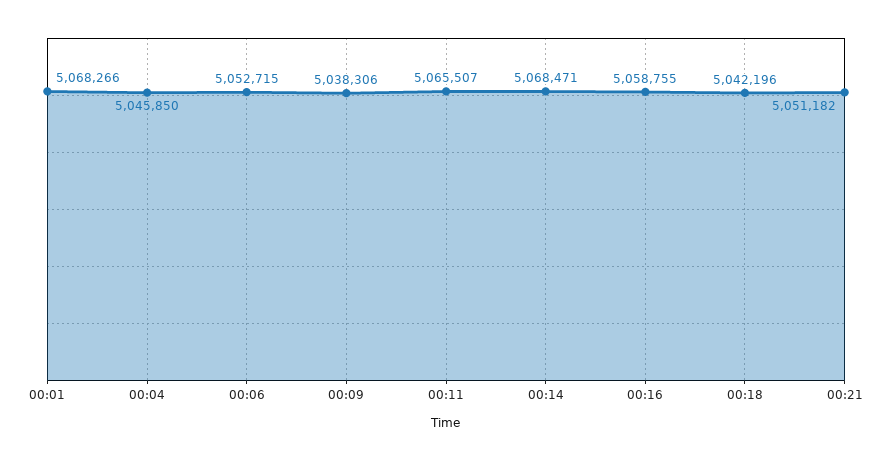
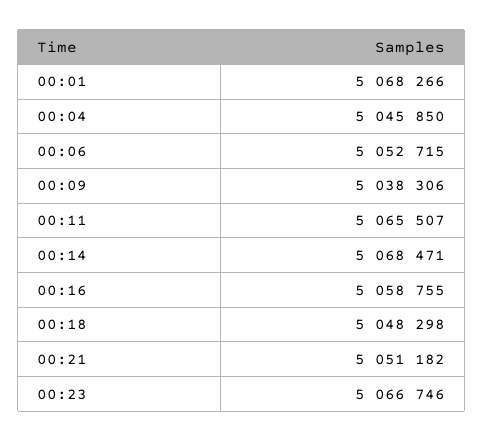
00:18: 5042196 -> 5048298
00:23: none -> 5066746

